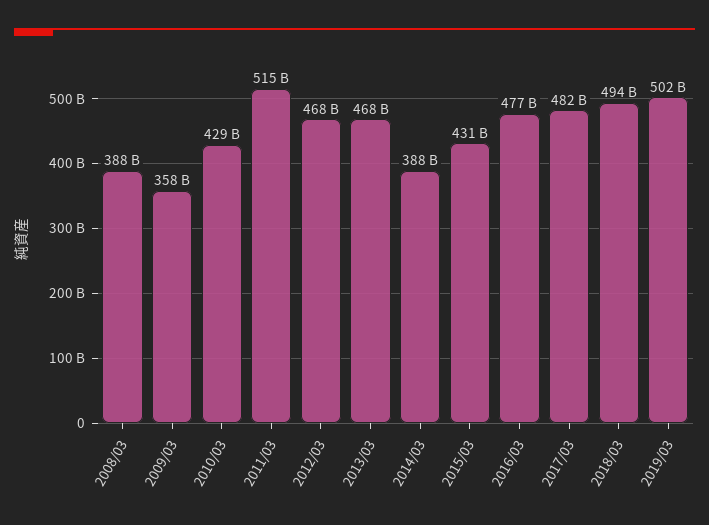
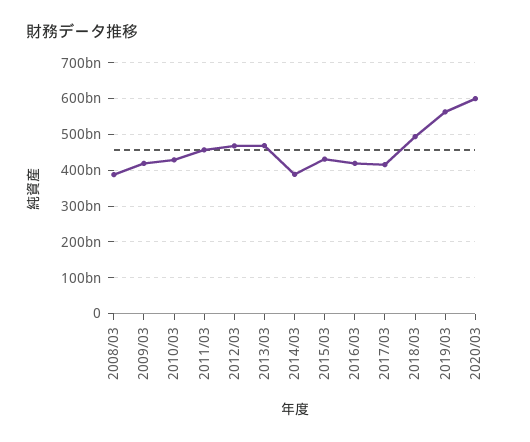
2009/03: 358000000000 -> 420000000000
2011/03: 515000000000 -> 460000000000
2016/03: 477000000000 -> 420000000000
2017/03: 482000000000 -> 420000000000
2019/03: 502000000000 -> 560000000000
2020/03: none -> 600000000000

